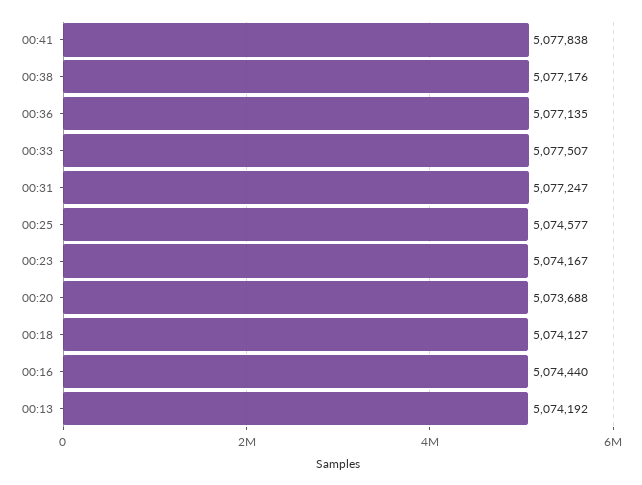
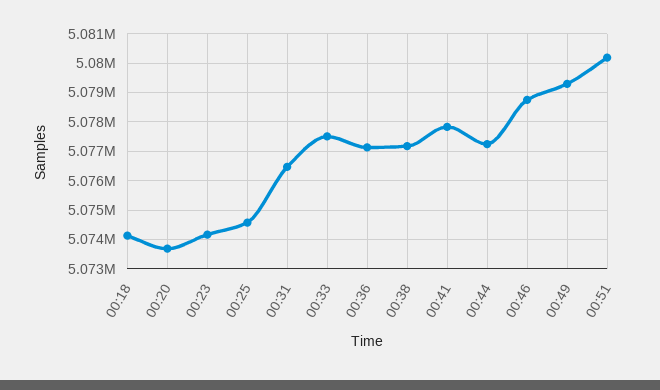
00:31: 5077247 -> 5076500
00:16: 5074440 -> none
00:13: 5074192 -> none
00:44: none -> 5077250
00:46: none -> 5078750
00:49: none -> 5079250
00:51: none -> 5080250

